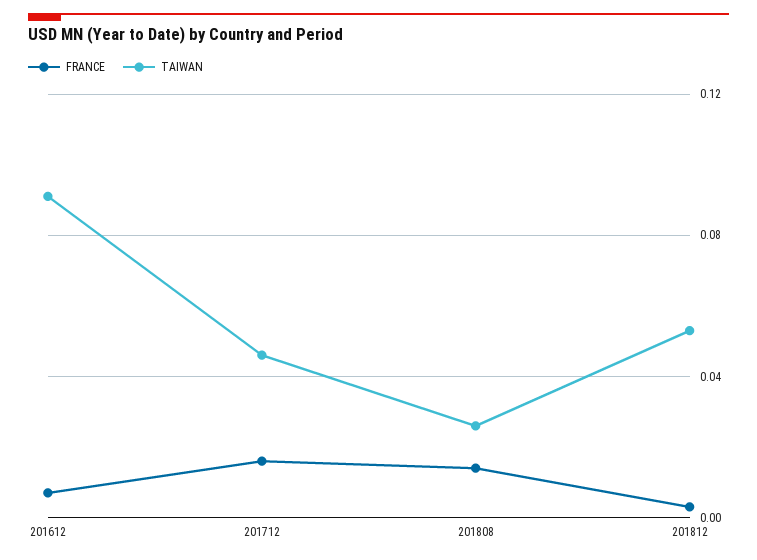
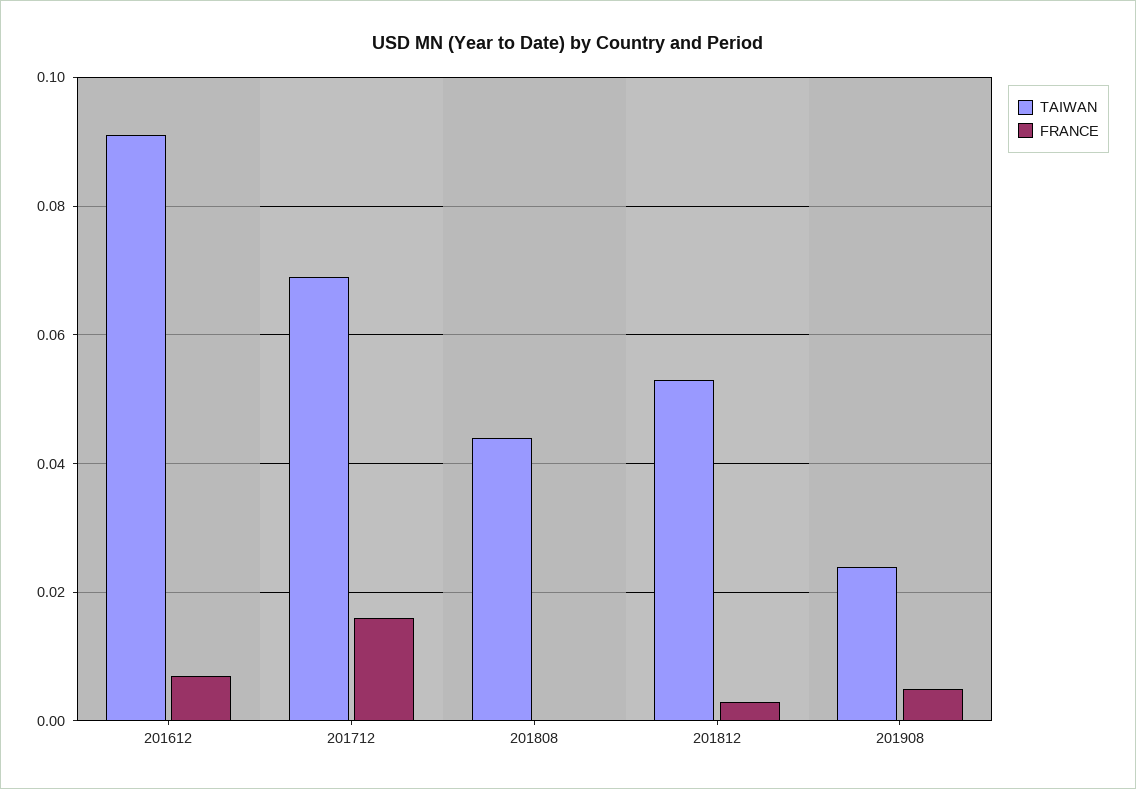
TAIWAN, 201712: 0.045 -> 0.07
FRANCE, 201808: 0.015 -> 0
TAIWAN, 201808: 0.025 -> 0.045
TAIWAN, 201908: none -> 0.025
FRANCE, 201908: none -> 0.005

